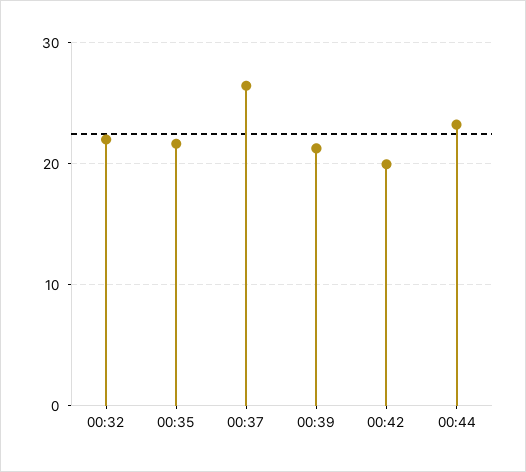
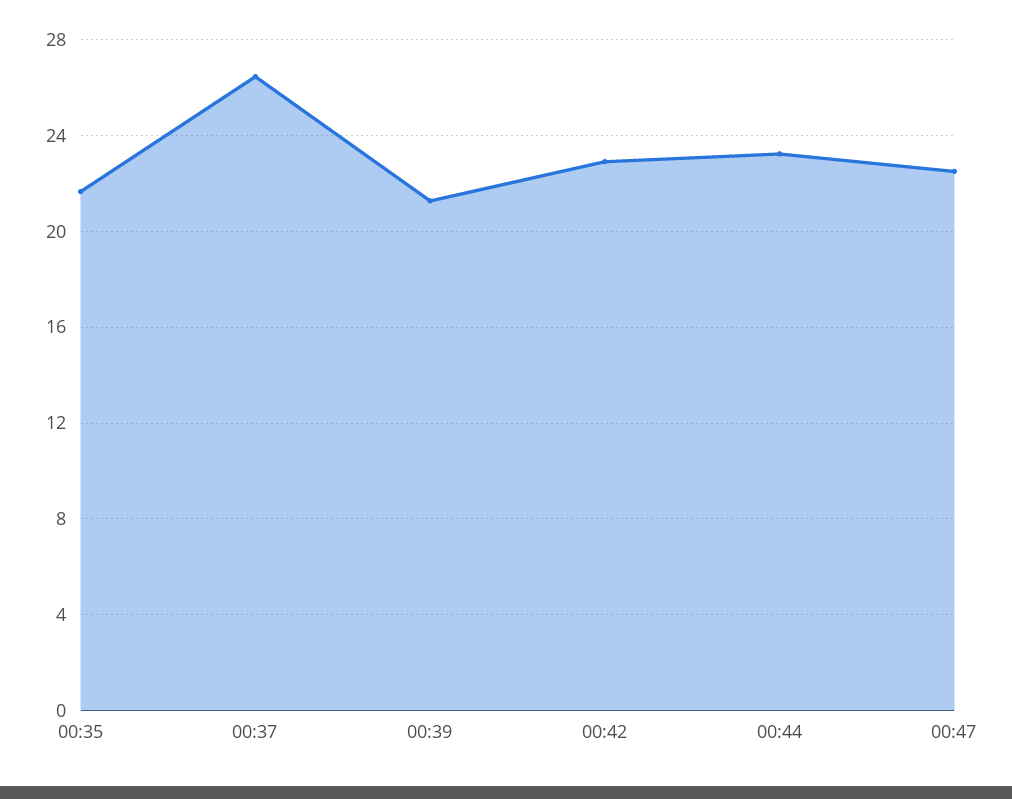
00:32: 22 -> none
00:42: 20 -> 23
00:47: none -> 22.5

